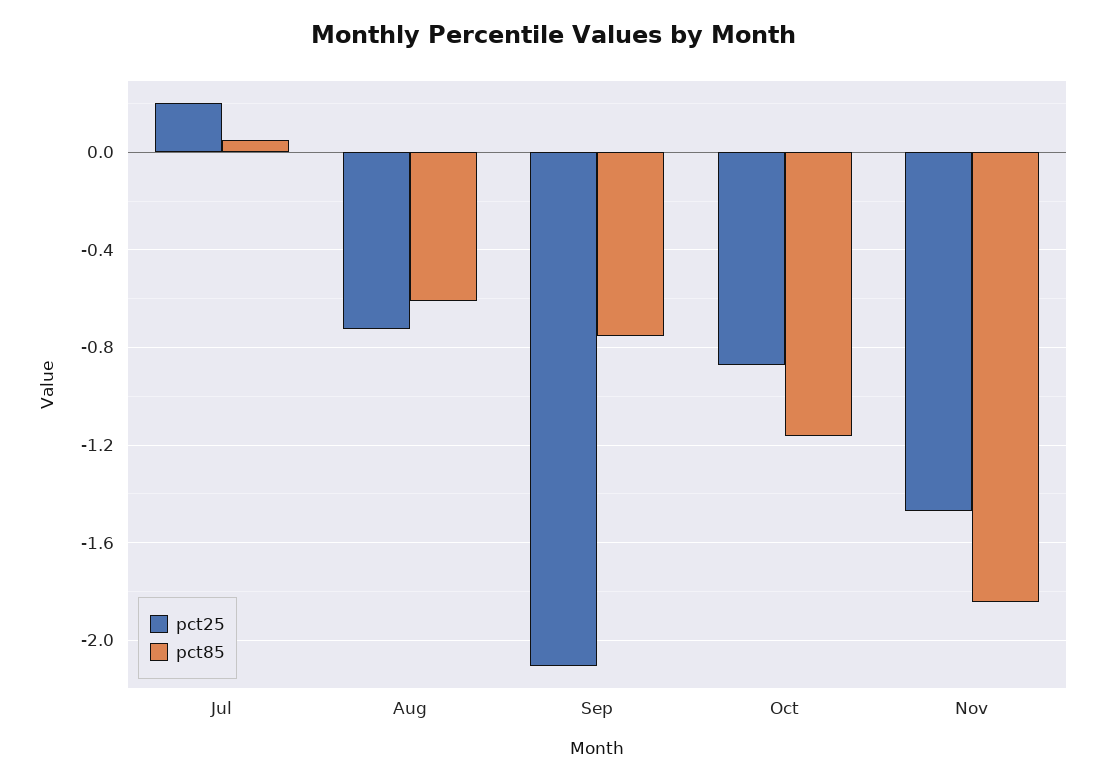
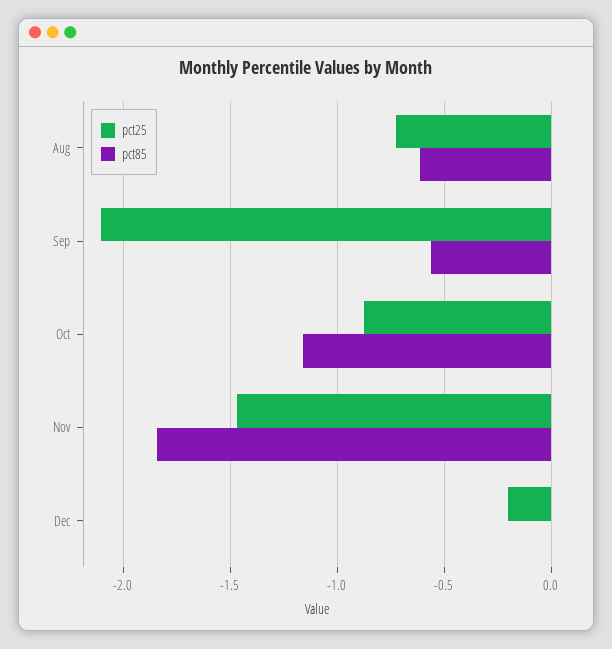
pct25, Jul: 0.2 -> none
pct85, Jul: 0.05 -> none
pct85, Sep: -0.75 -> -0.55
pct25, Dec: none -> -0.2
pct85, Dec: none -> 0

